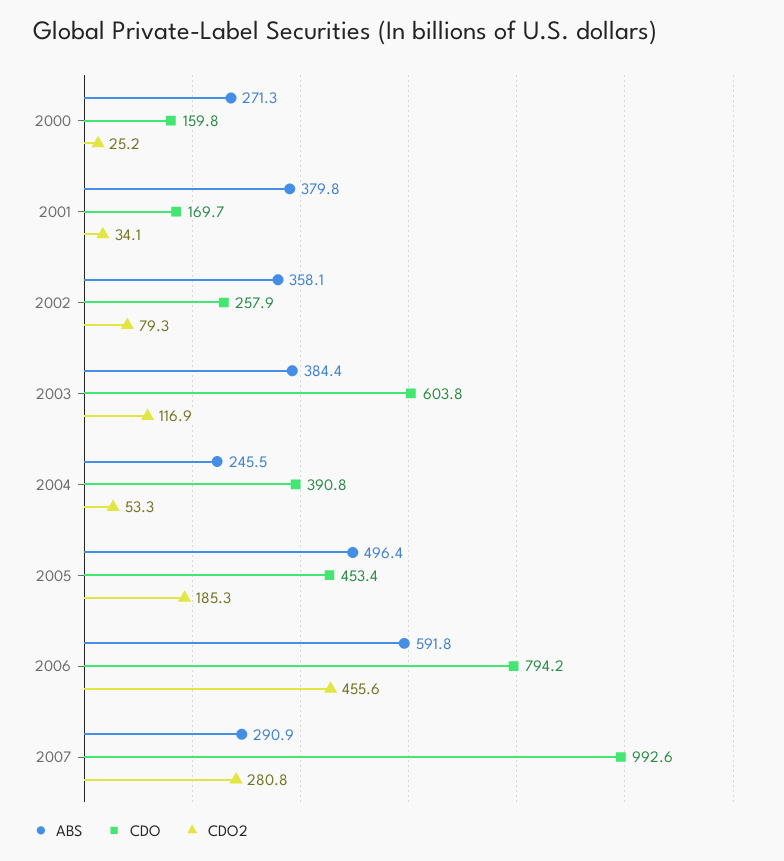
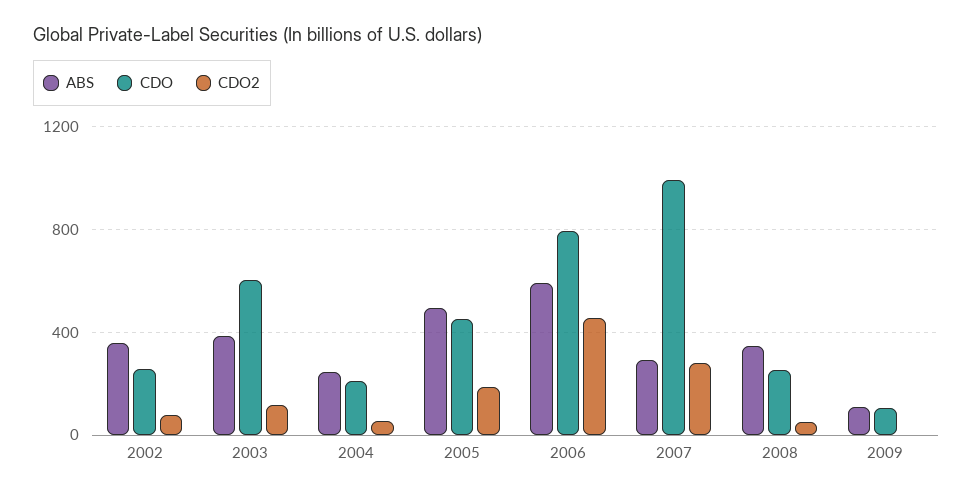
ABS, 2000: 271.3 -> none
CDO, 2000: 159.8 -> none
CDO2, 2000: 25.2 -> none
ABS, 2001: 379.8 -> none
CDO, 2001: 169.7 -> none
CDO2, 2001: 34.1 -> none
CDO, 2004: 390.8 -> 200
ABS, 2008: none -> 350
CDO, 2008: none -> 250
CDO2, 2008: none -> 50
ABS, 2009: none -> 100
CDO, 2009: none -> 100
CDO2, 2009: none -> 0

